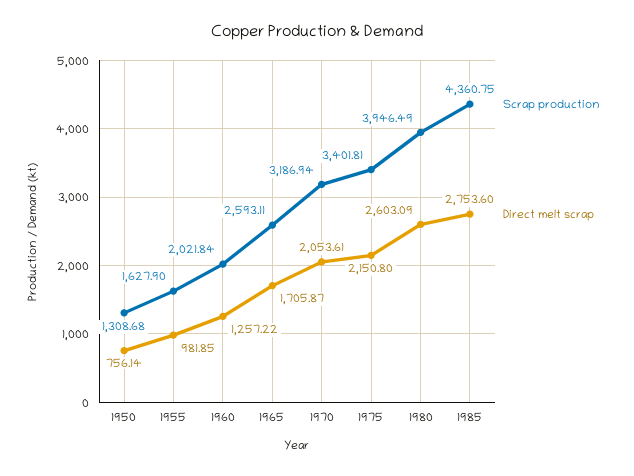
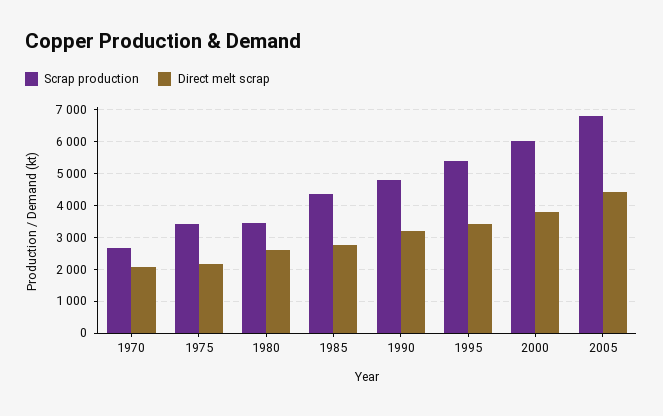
Scrap production, 1950: 1308.68 -> none
Direct melt scrap, 1950: 756.14 -> none
Scrap production, 1955: 1627.9 -> none
Direct melt scrap, 1955: 981.85 -> none
Scrap production, 1960: 2021.84 -> none
Direct melt scrap, 1960: 1257.22 -> none
Scrap production, 1965: 2593.11 -> none
Direct melt scrap, 1965: 1705.87 -> none
Scrap production, 1970: 3186.94 -> 2600
Scrap production, 1980: 3946.49 -> 3400
Scrap production, 1990: none -> 4800
Direct melt scrap, 1990: none -> 3200
Scrap production, 1995: none -> 5400
Direct melt scrap, 1995: none -> 3400
Scrap production, 2000: none -> 6000
Direct melt scrap, 2000: none -> 3800
Scrap production, 2005: none -> 6800
Direct melt scrap, 2005: none -> 4400

